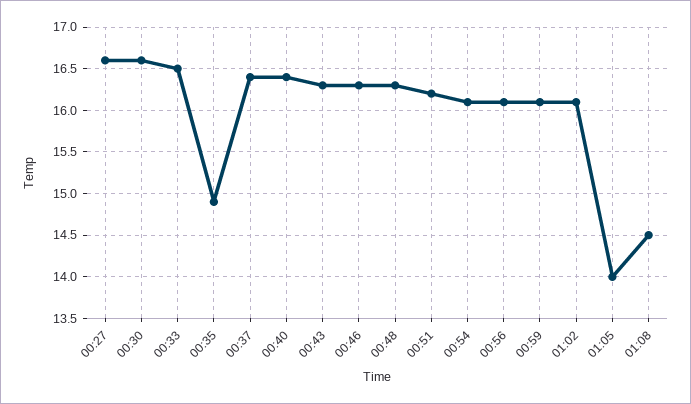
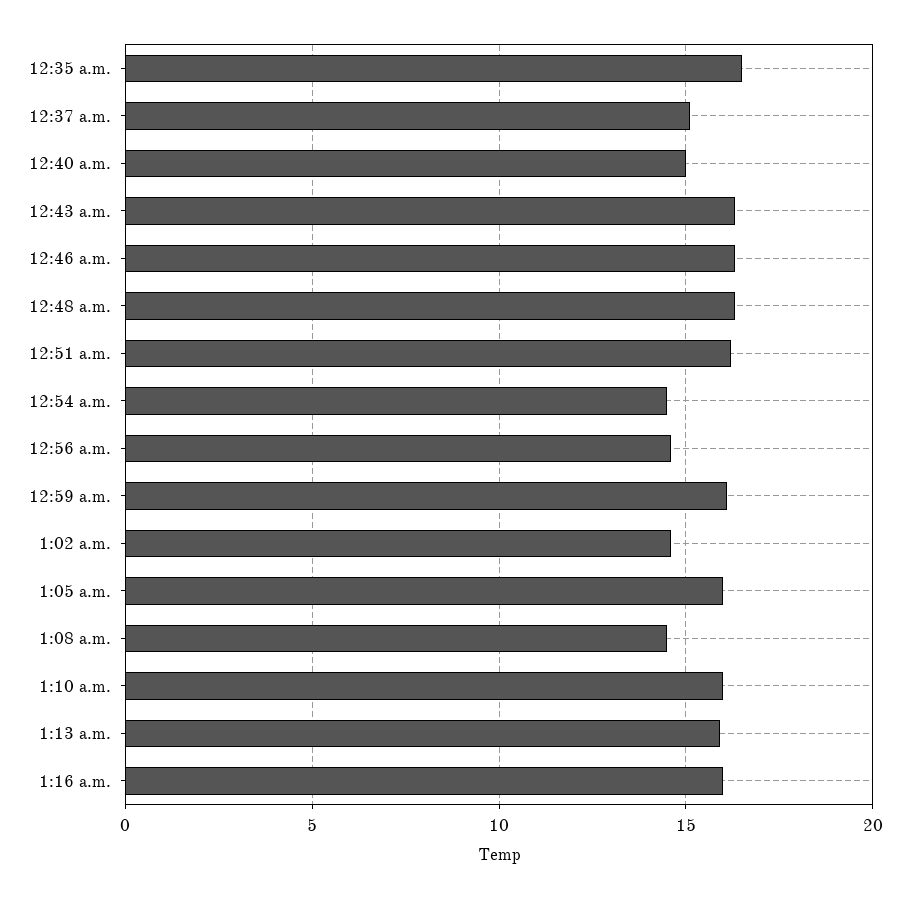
00:27: 16.6 -> none
00:30: 16.6 -> none
00:33: 16.5 -> none
00:35: 14.9 -> 16.5
00:37: 16.4 -> 15
00:40: 16.4 -> 15
00:54: 16.1 -> 14.5
00:56: 16.1 -> 14.5
01:02: 16.1 -> 14.5
01:05: 14 -> 16
1:10 a.m.: none -> 16
1:13 a.m.: none -> 16
1:16 a.m.: none -> 16

